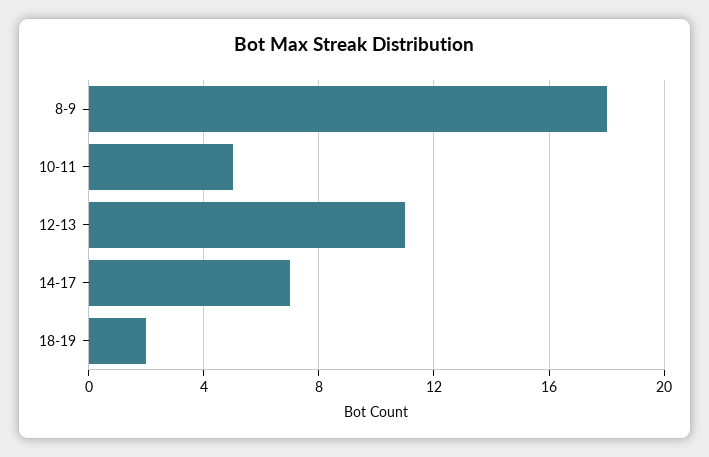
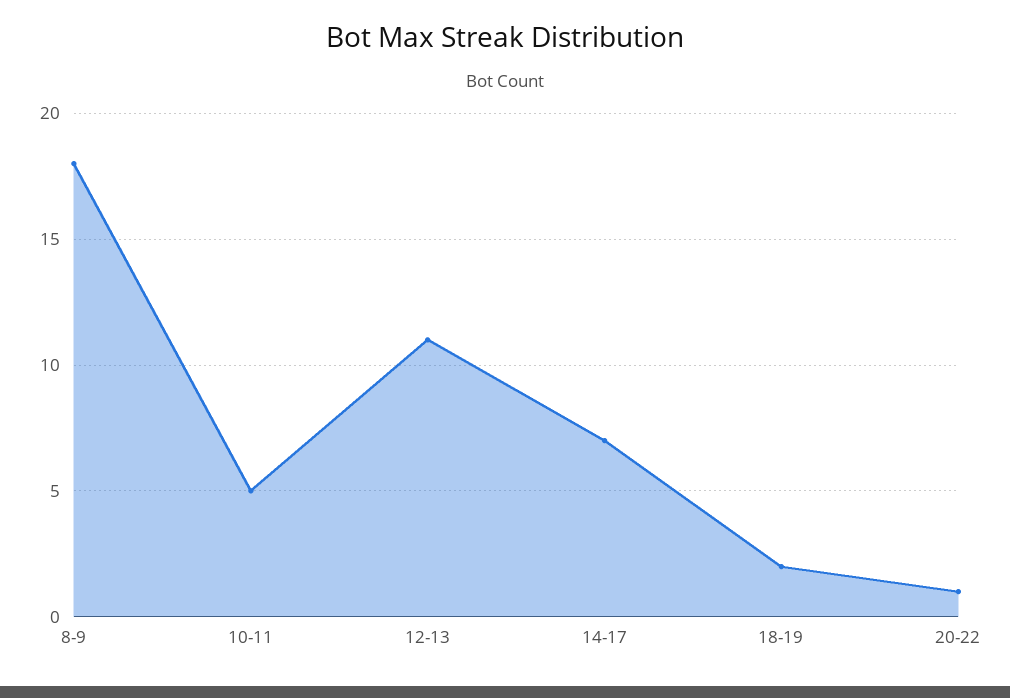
20-22: none -> 1

